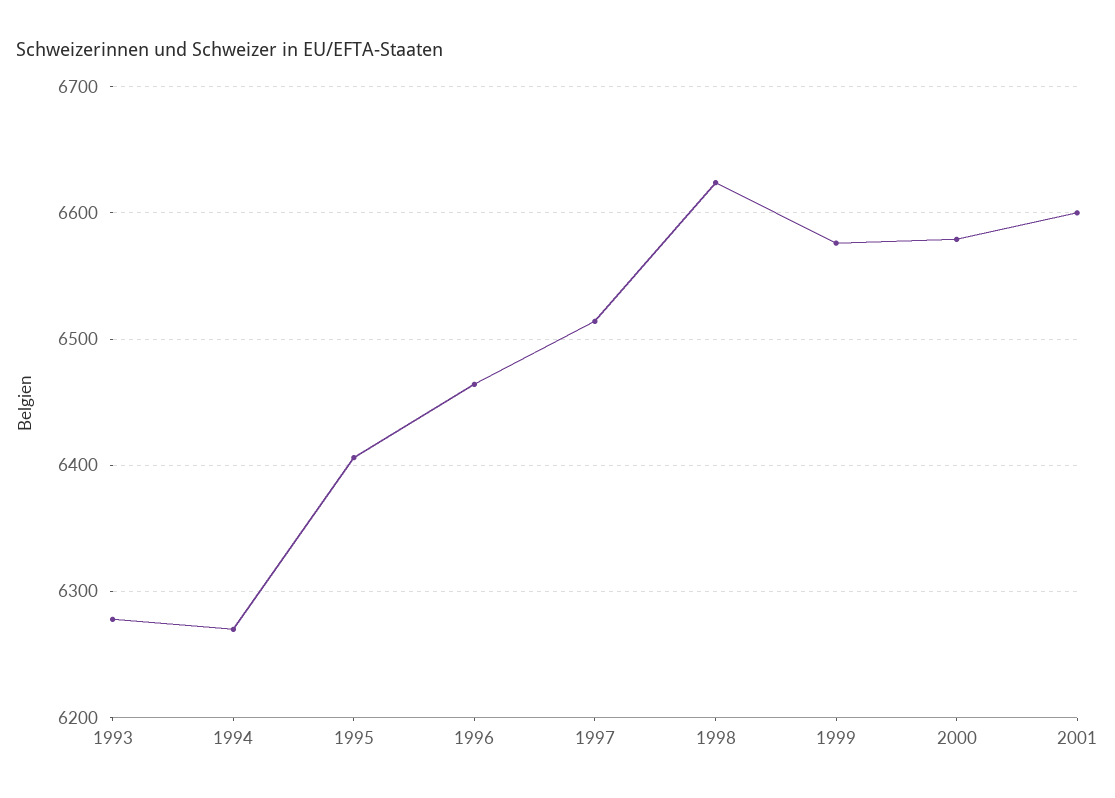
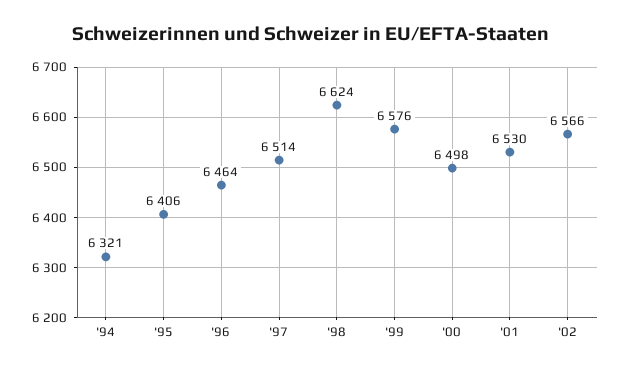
1993: 6280 -> none
1994: 6270 -> 6321
2000: 6580 -> 6498
2001: 6600 -> 6530
'02: none -> 6566

